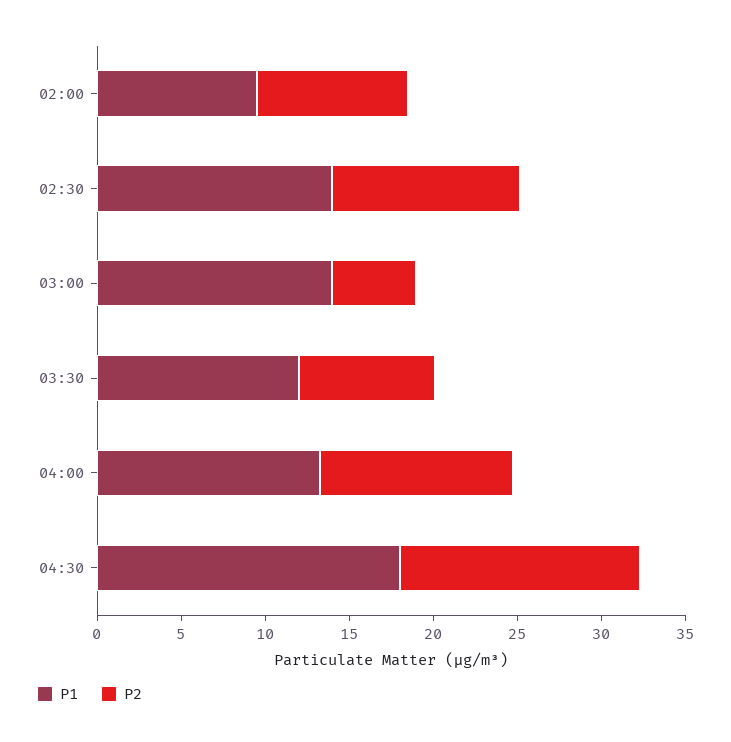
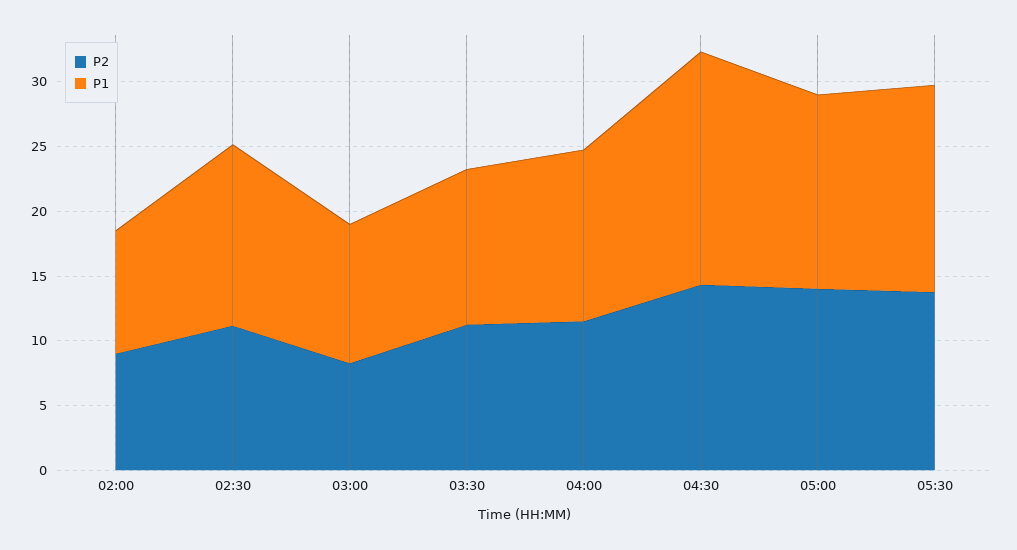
P1, 03:00: 14 -> 11
P2, 03:00: 5 -> 8
P2, 03:30: 8 -> 11
P2, 05:00: none -> 14
P1, 05:00: none -> 15
P2, 05:30: none -> 14
P1, 05:30: none -> 16

